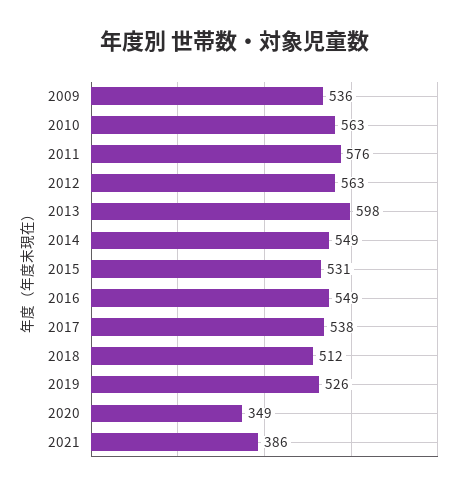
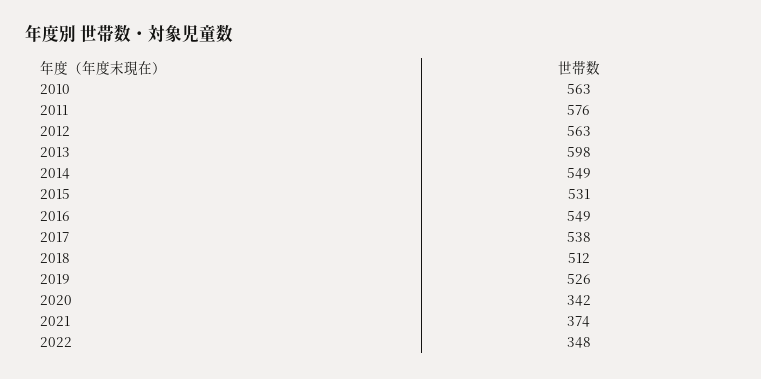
2009: 536 -> none
2020: 349 -> 342
2021: 386 -> 374
2022: none -> 348

